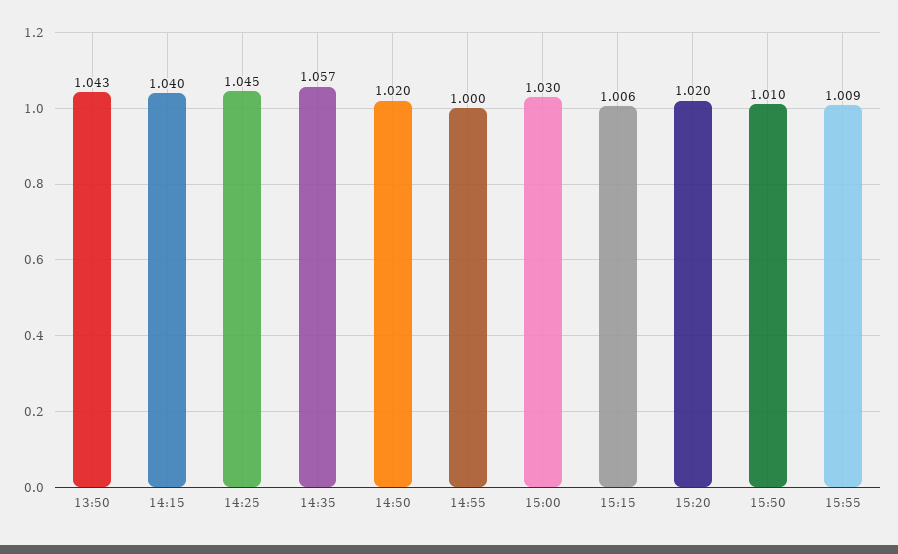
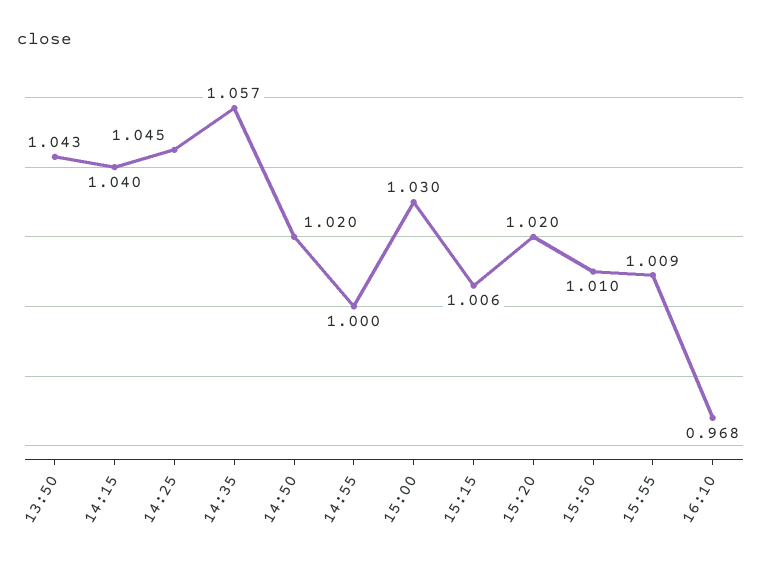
16:10: none -> 0.968

